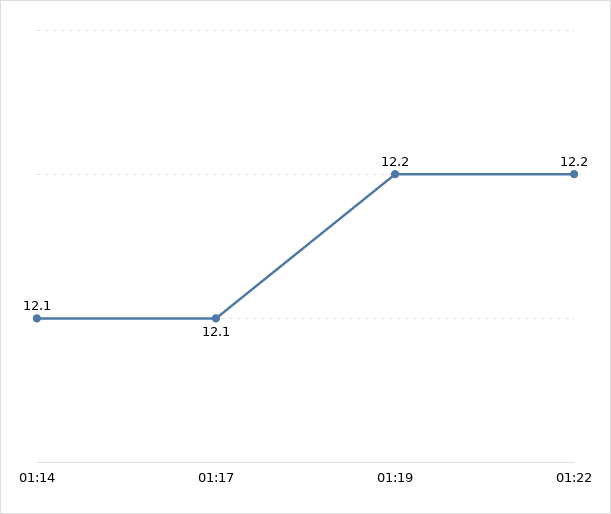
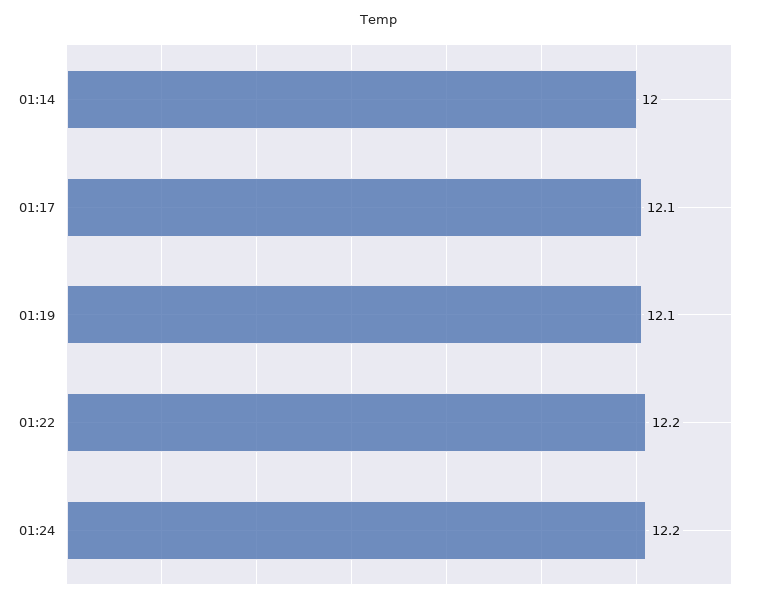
01:14: 12.1 -> 12
01:19: 12.2 -> 12.1
01:24: none -> 12.2

